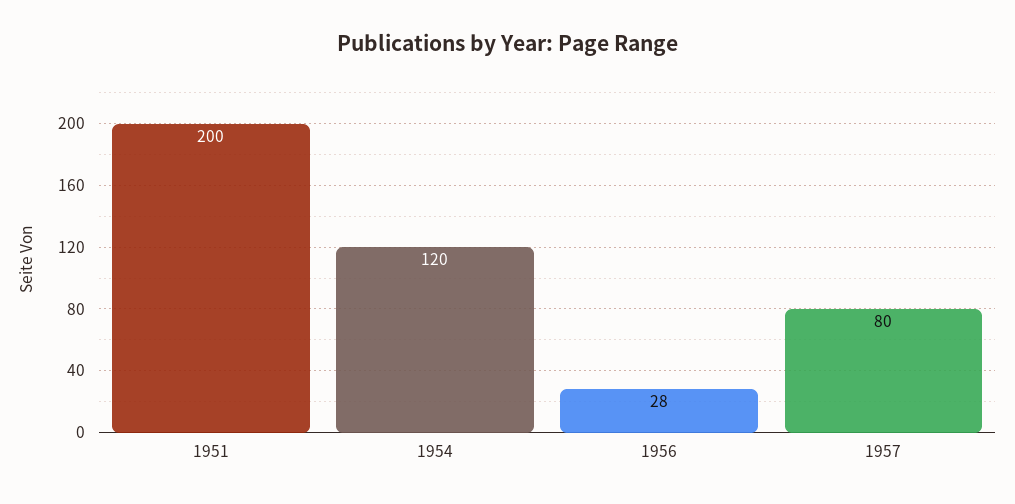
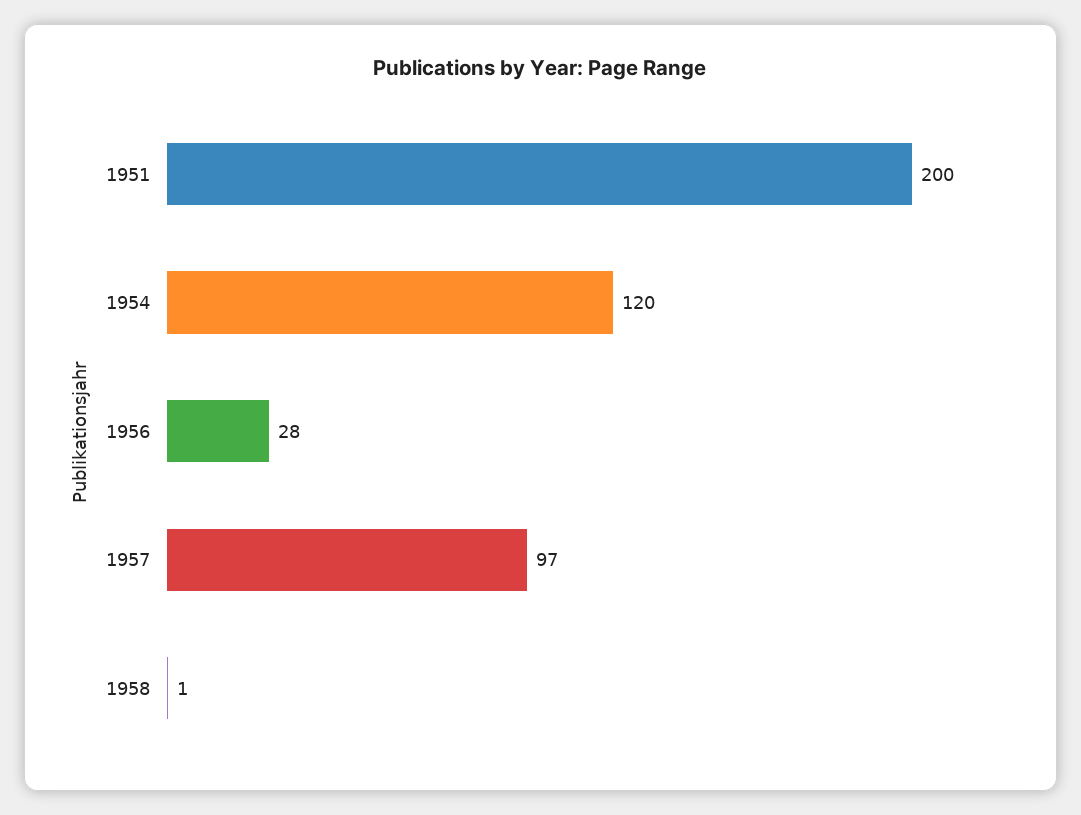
1957: 80 -> 97
1958: none -> 1

